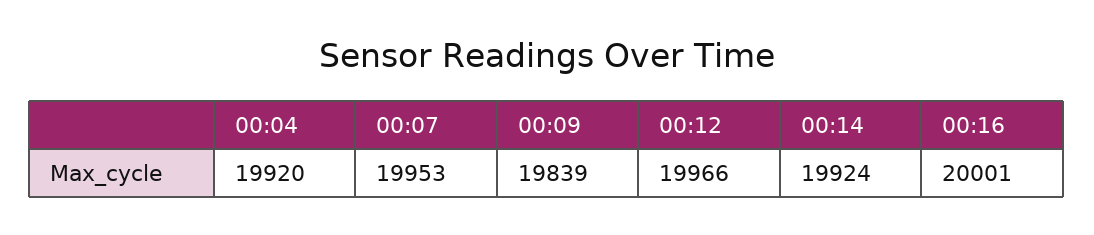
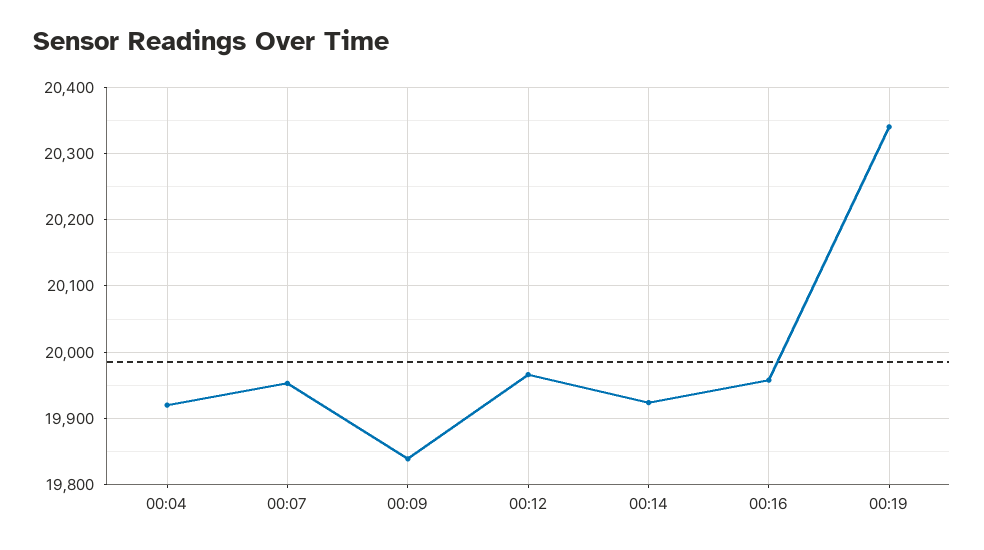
00:16: 20001 -> 19960
00:19: none -> 20340

